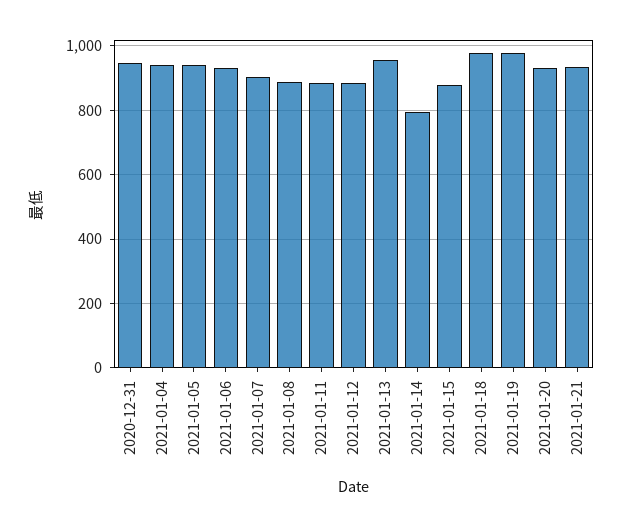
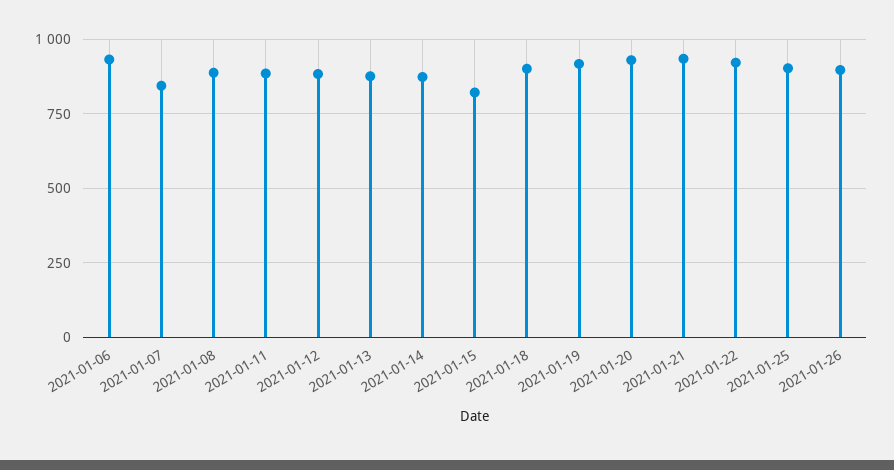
2020-12-31: 940 -> none
2021-01-04: 940 -> none
2021-01-05: 940 -> none
2021-01-07: 900 -> 850
2021-01-13: 960 -> 875
2021-01-14: 800 -> 875
2021-01-15: 880 -> 825
2021-01-18: 980 -> 900
2021-01-19: 980 -> 925
2021-01-22: none -> 925
2021-01-25: none -> 900
2021-01-26: none -> 900

